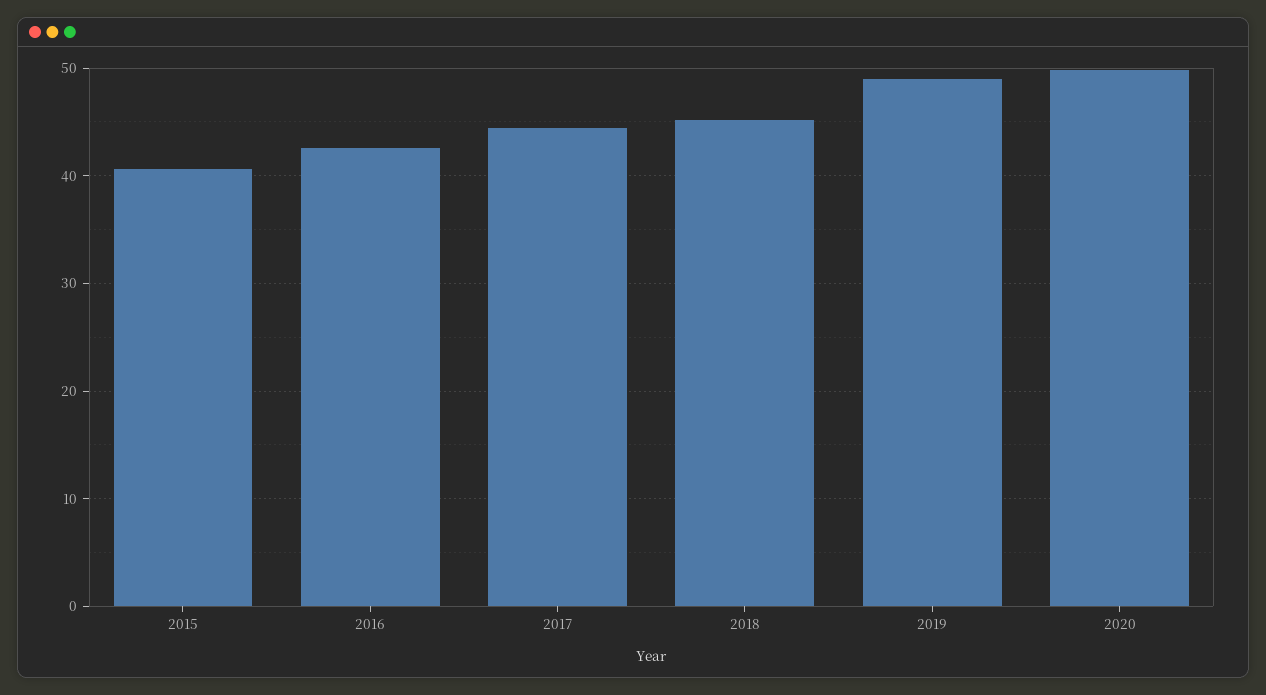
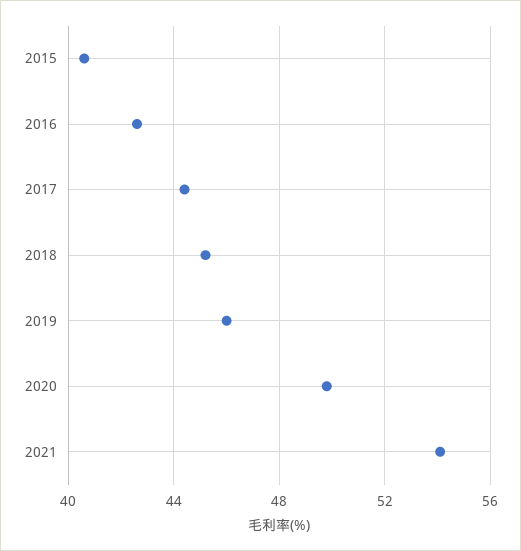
2019: 49 -> 46
2021: none -> 54

